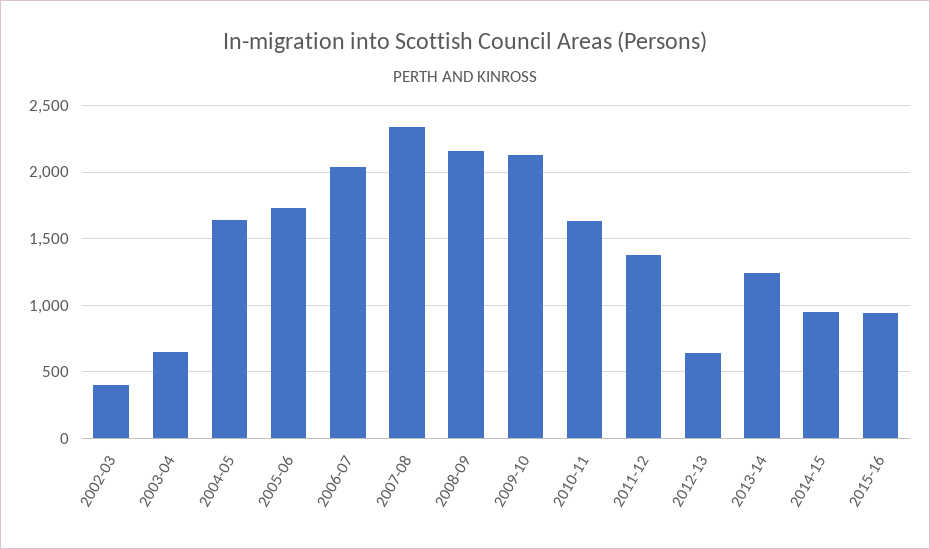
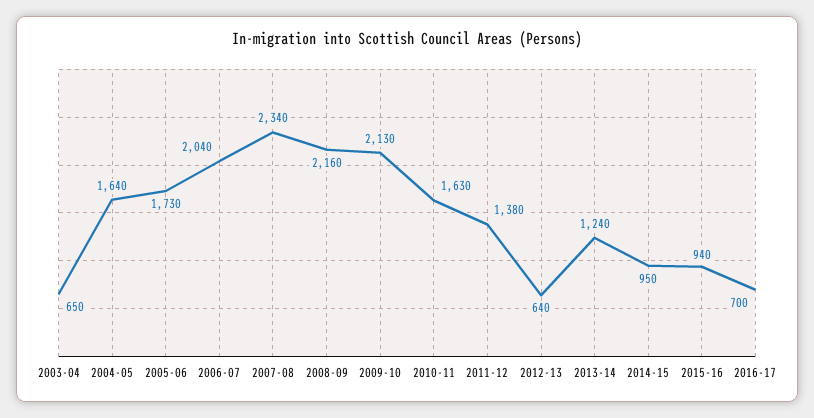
2002-03: 400 -> none
2016-17: none -> 700

